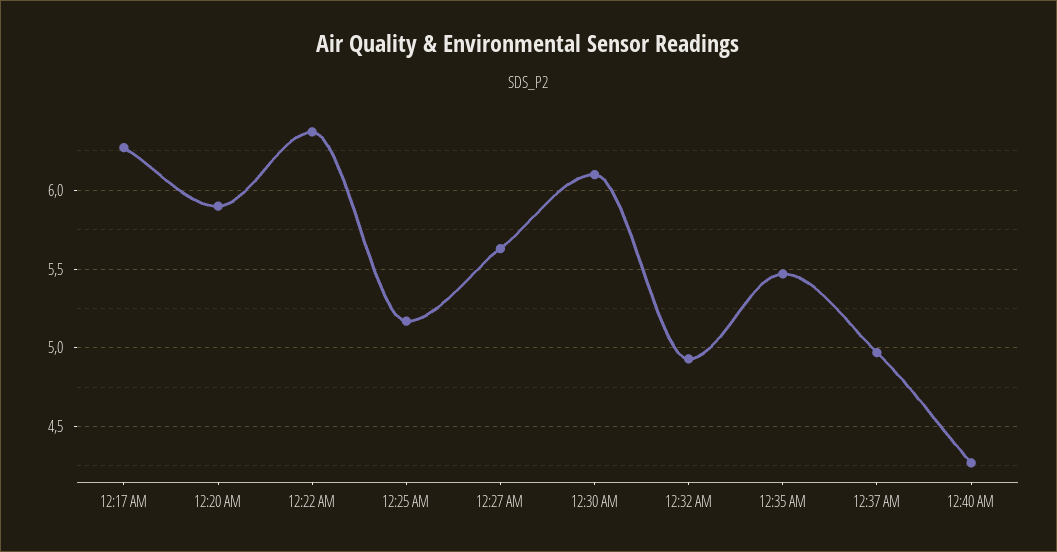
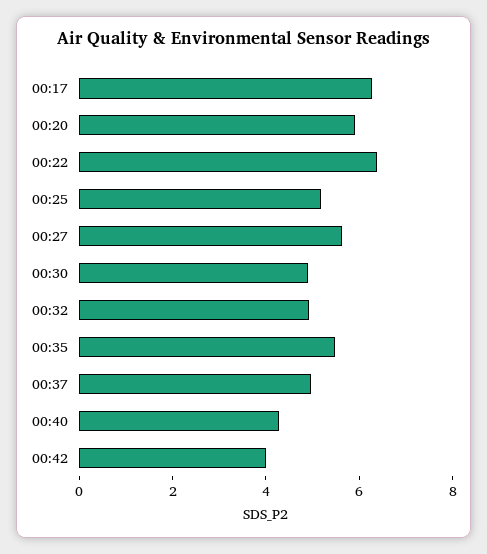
12:30 AM: 6.1 -> 5
00:42: none -> 4

